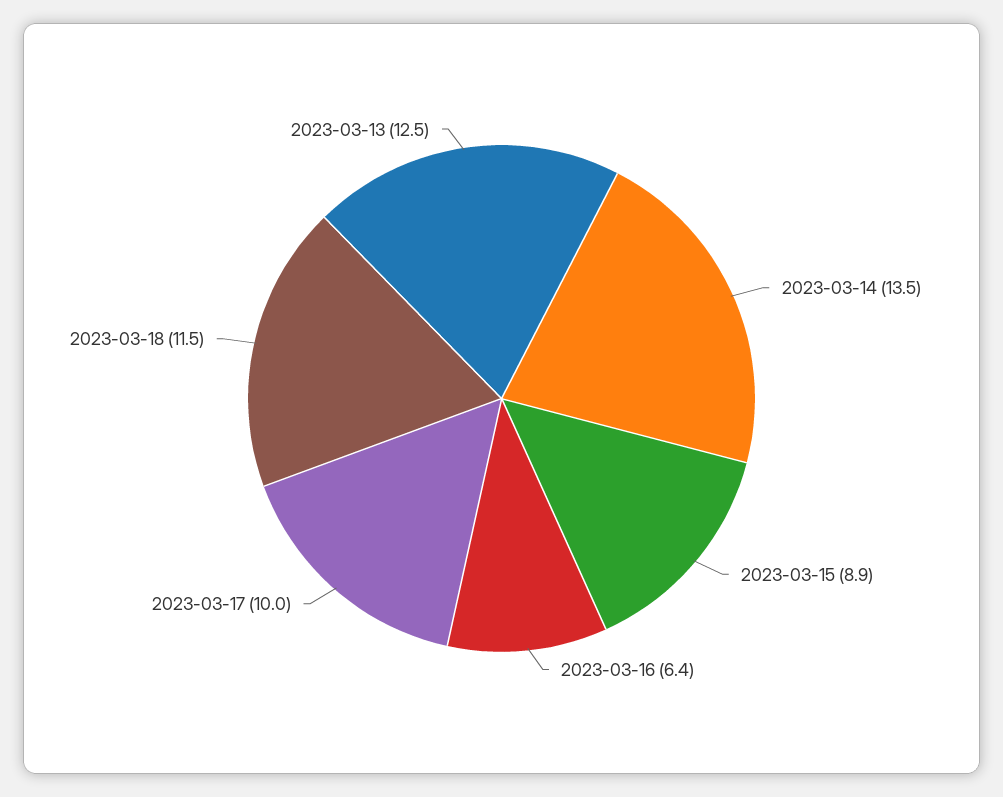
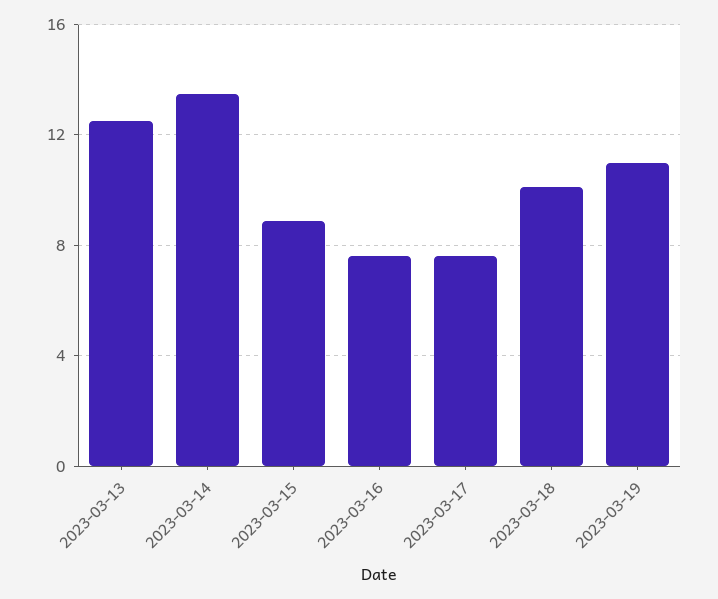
2023-03-16: 6.4 -> 7.5
2023-03-17: 10 -> 7.5
2023-03-18: 11.5 -> 10
2023-03-19: none -> 11

